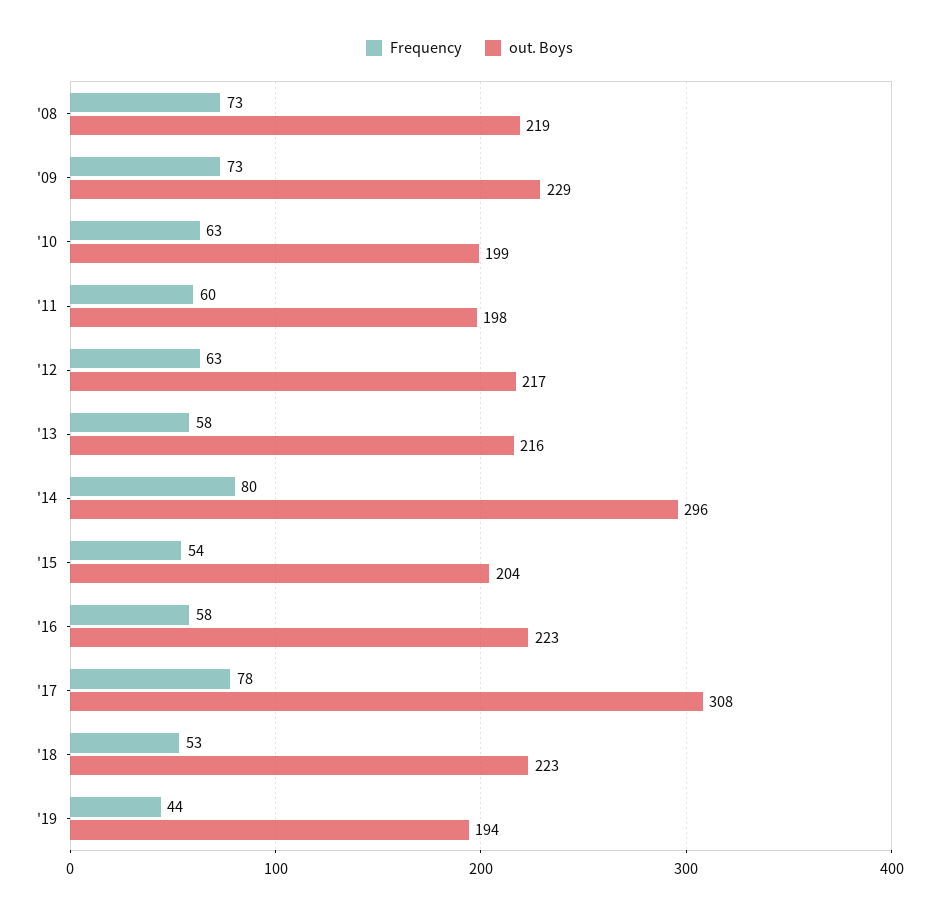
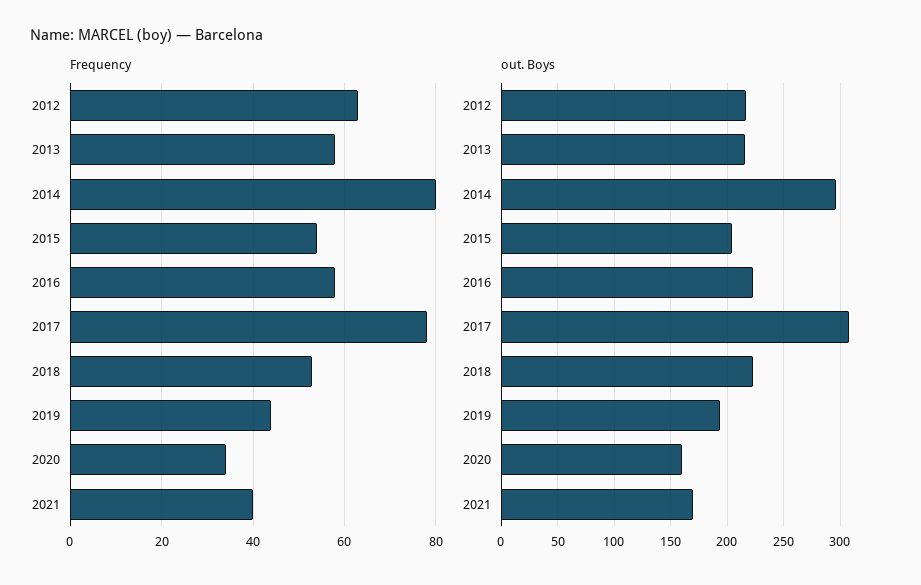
Frequency, '08: 73 -> none
out. Boys, '08: 219 -> none
Frequency, '09: 73 -> none
out. Boys, '09: 229 -> none
Frequency, '10: 63 -> none
out. Boys, '10: 199 -> none
Frequency, '11: 60 -> none
out. Boys, '11: 198 -> none
Frequency, 2020: none -> 35
Frequency, 2021: none -> 40
out. Boys, 2020: none -> 160
out. Boys, 2021: none -> 170

